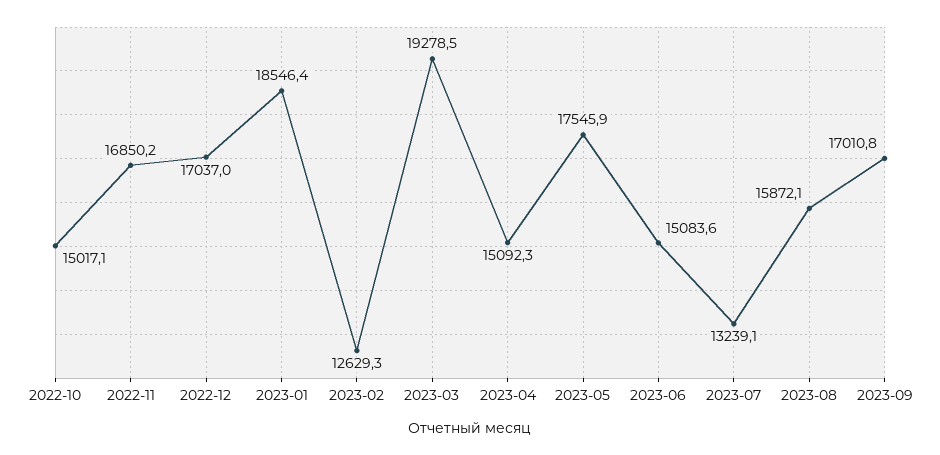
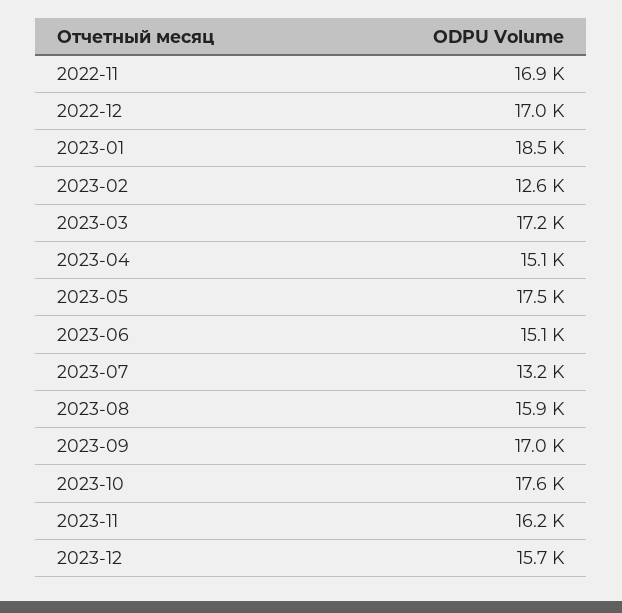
2022-10: 15017.1 -> none
2023-03: 19278.5 -> 17200
2023-10: none -> 17600
2023-11: none -> 16200
2023-12: none -> 15700

